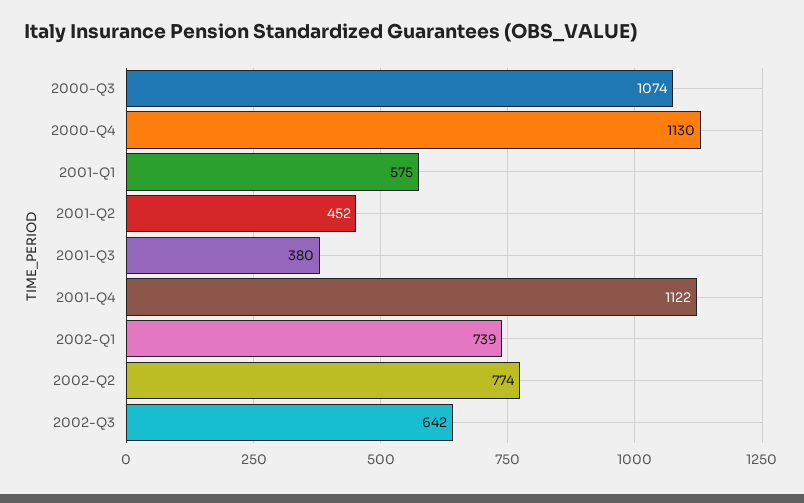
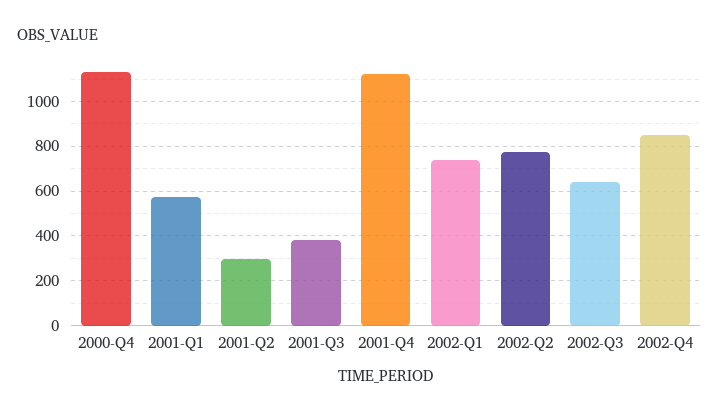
2000-Q3: 1074 -> none
2001-Q2: 452 -> 300
2002-Q4: none -> 850

